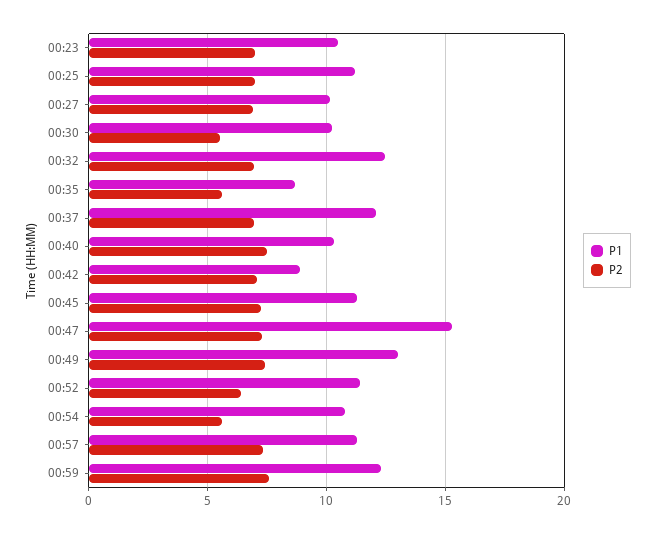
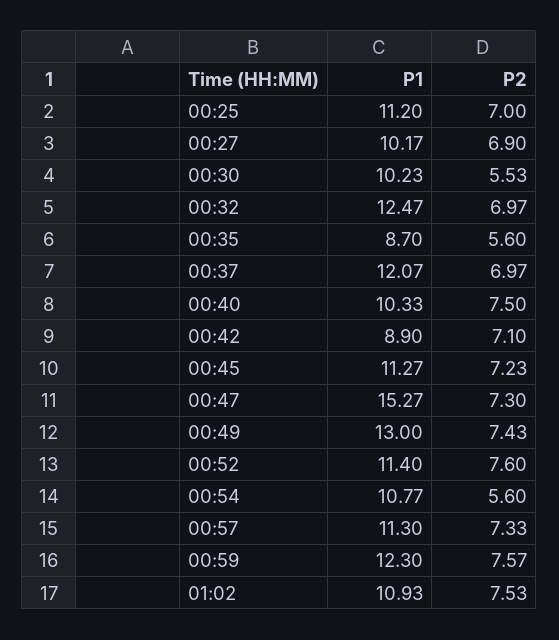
P1, 00:23: 10.5 -> none
P2, 00:23: 7 -> none
P2, 00:52: 6.5 -> 7.6
P1, 01:02: none -> 10.93
P2, 01:02: none -> 7.53

